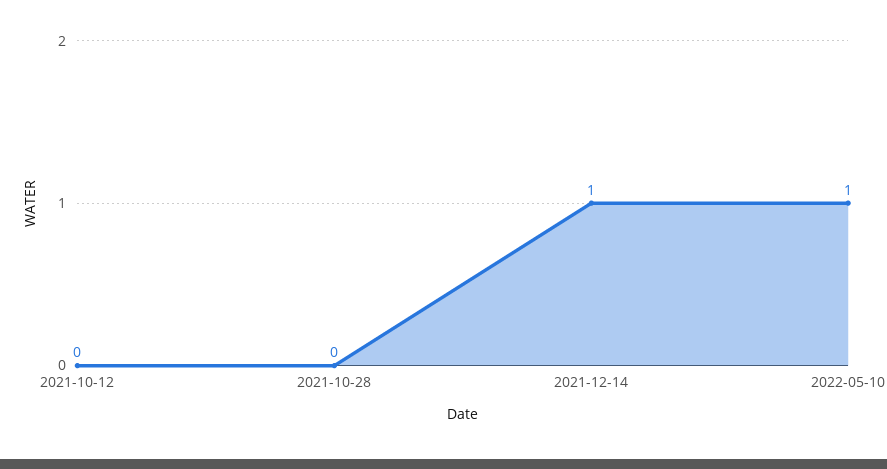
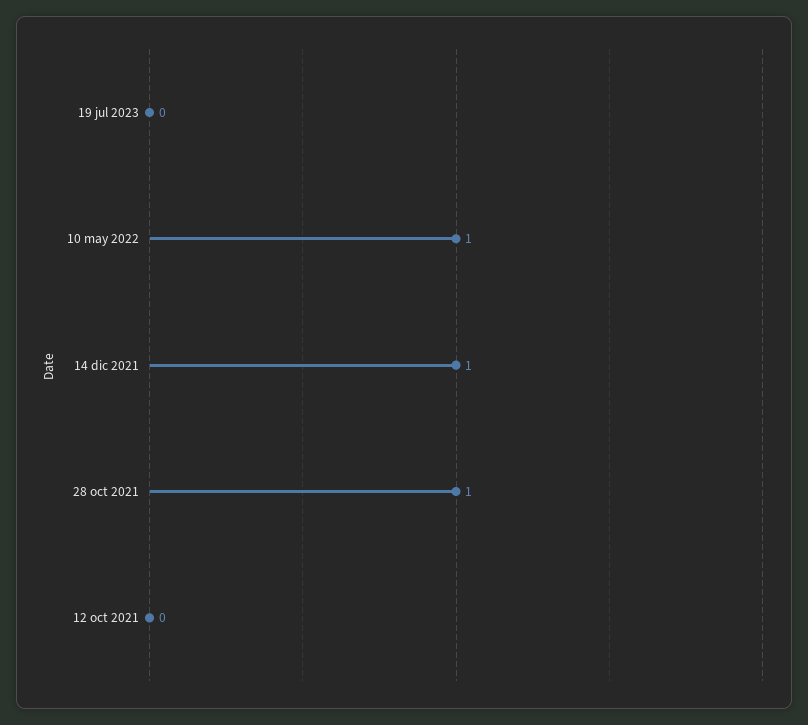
2021-10-28: 0 -> 1
19 jul 2023: none -> 0

